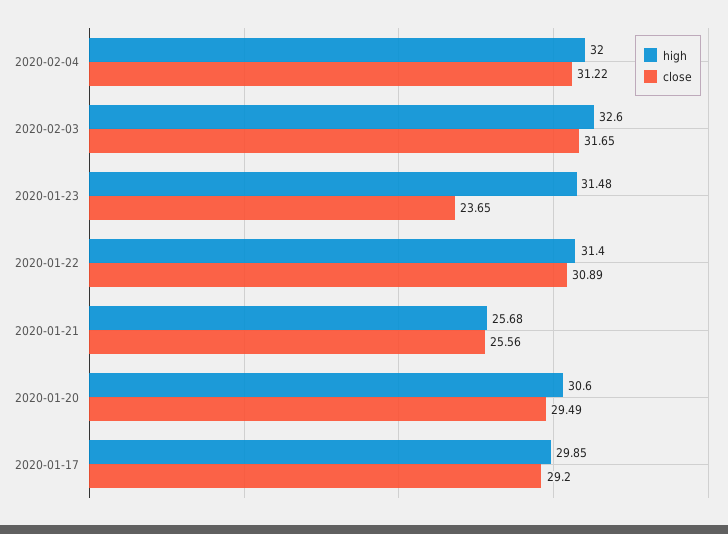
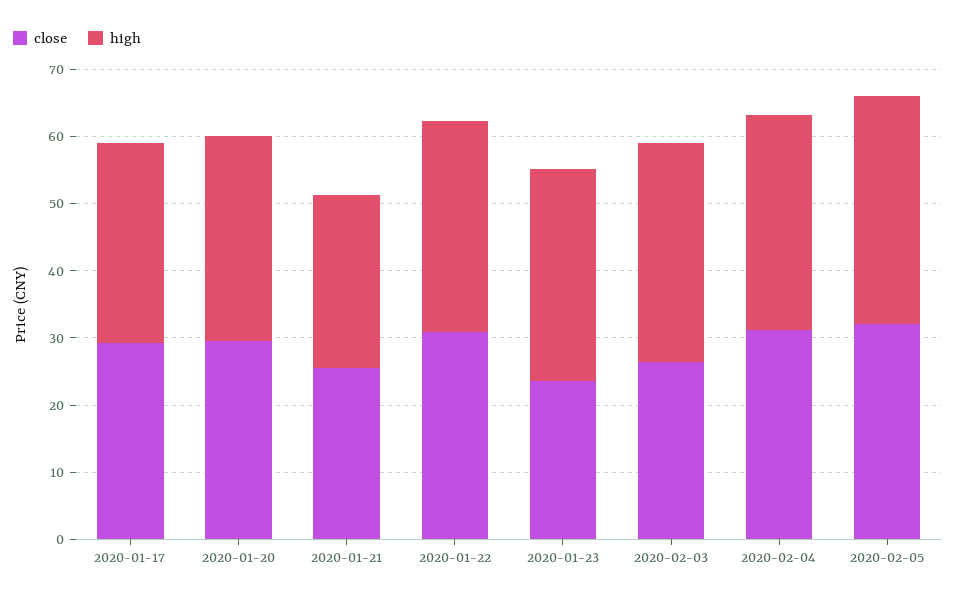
close, 2020-02-03: 31.65 -> 26
close, 2020-02-05: none -> 32
high, 2020-02-05: none -> 34

